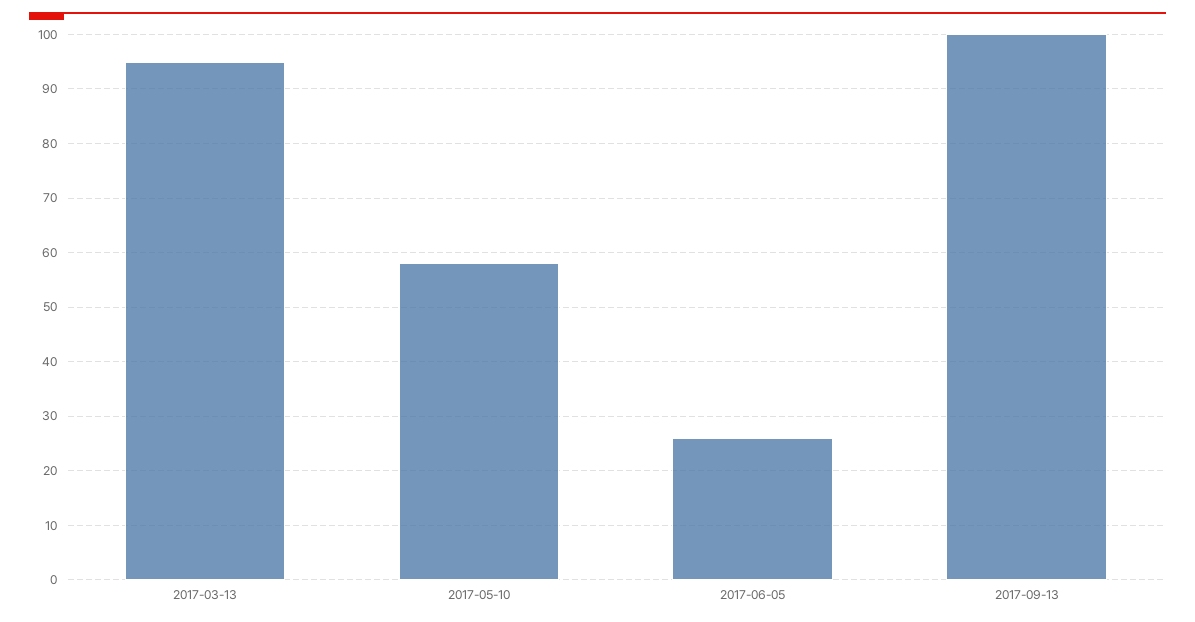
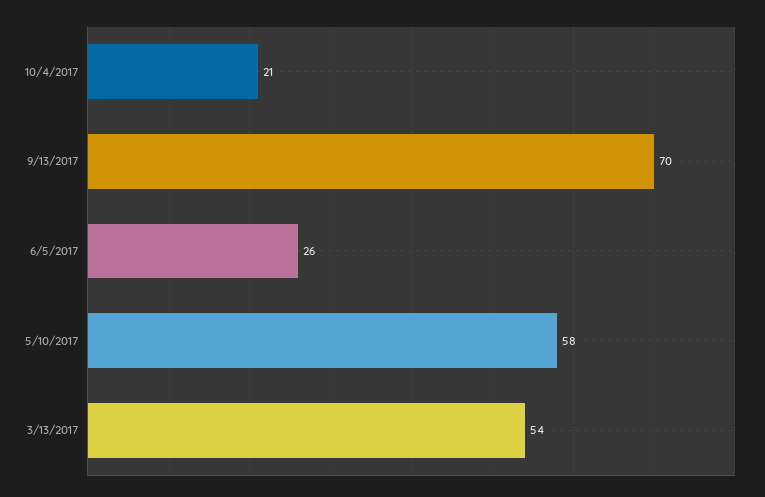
2017-03-13: 95 -> 54
2017-09-13: 100 -> 70
10/4/2017: none -> 21

